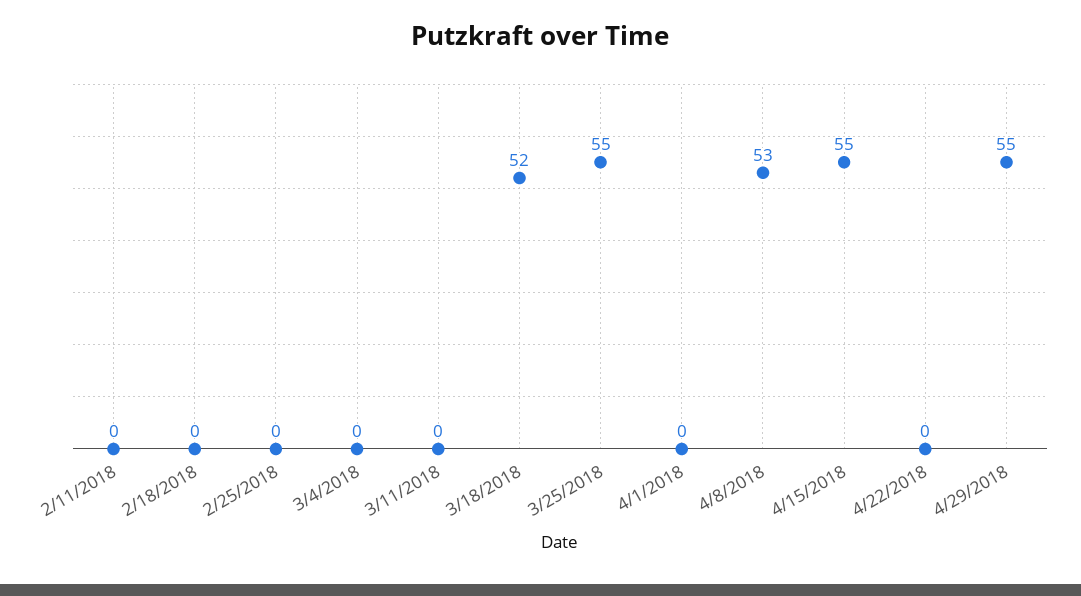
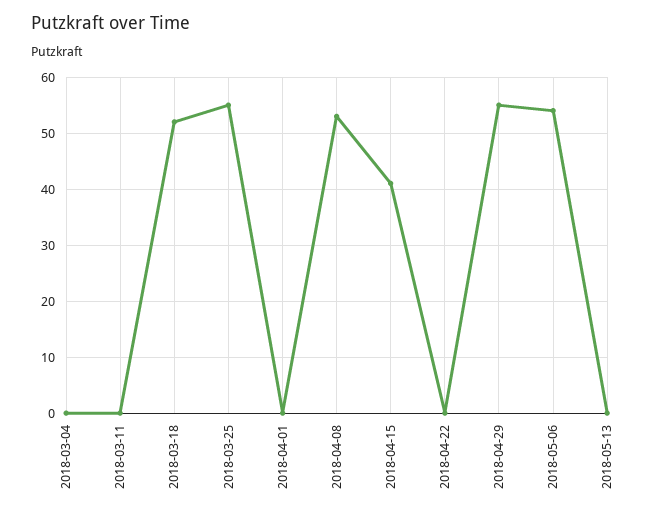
2/11/2018: 0 -> none
2/18/2018: 0 -> none
2/25/2018: 0 -> none
4/15/2018: 55 -> 40
2018-05-06: none -> 55
2018-05-13: none -> 0

